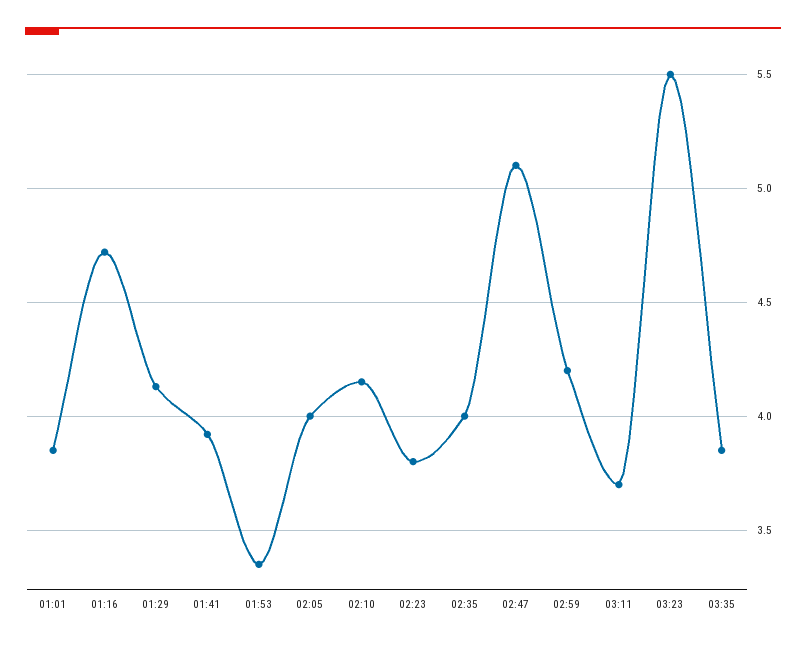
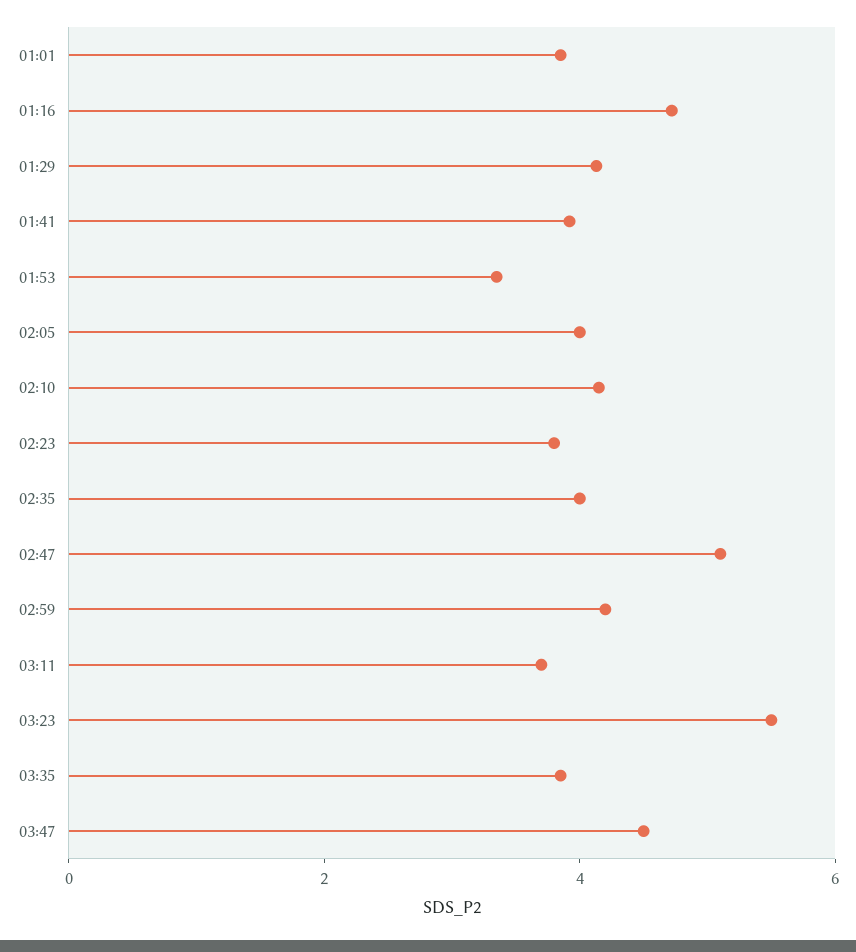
03:47: none -> 4.5

